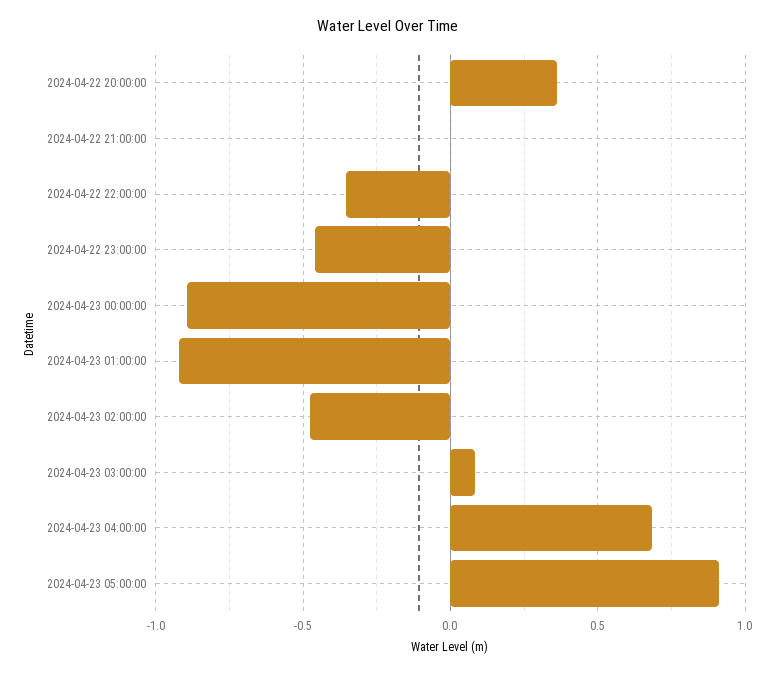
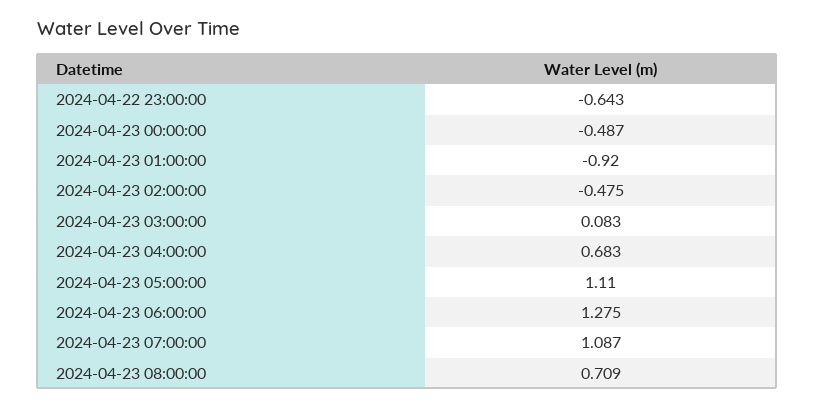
2024-04-22 20:00:00: 0.35 -> none
2024-04-22 21:00:00: 0 -> none
2024-04-22 22:00:00: -0.35 -> none
2024-04-22 23:00:00: -0.45 -> -0.643
2024-04-23 00:00:00: -0.9 -> -0.487
2024-04-23 05:00:00: 0.9 -> 1.11
2024-04-23 06:00:00: none -> 1.275
2024-04-23 07:00:00: none -> 1.087
2024-04-23 08:00:00: none -> 0.709

